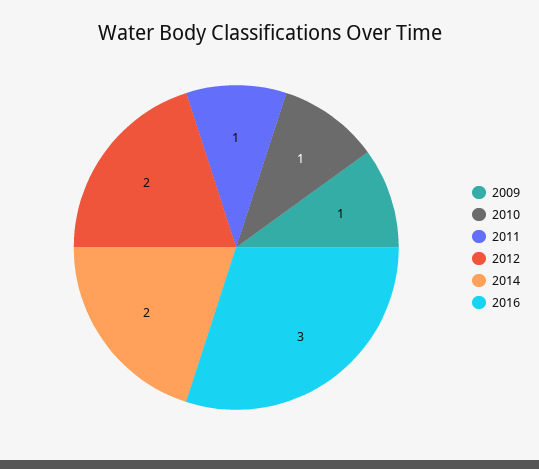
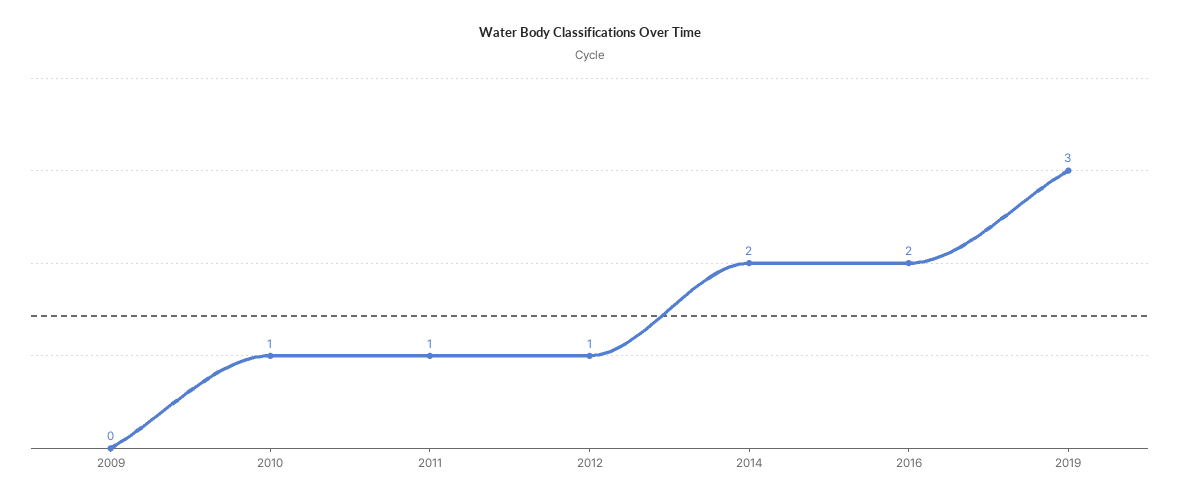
2009: 1 -> 0
2012: 2 -> 1
2016: 3 -> 2
2019: none -> 3

